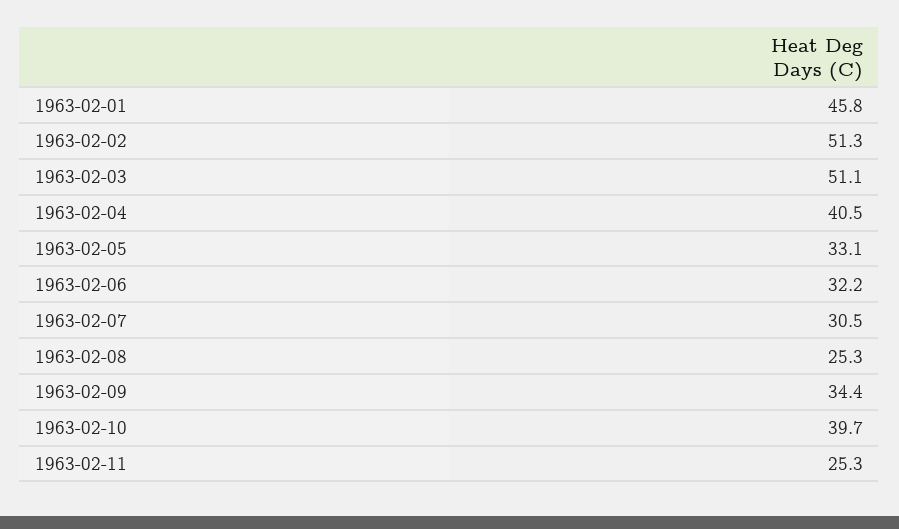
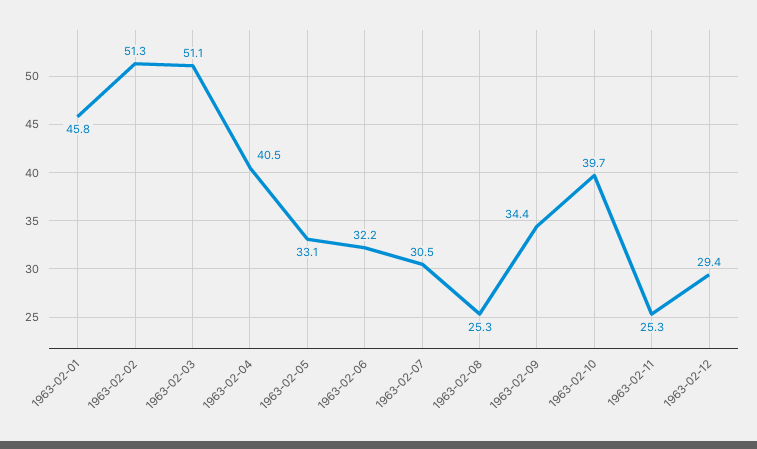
1963-02-12: none -> 29.4

